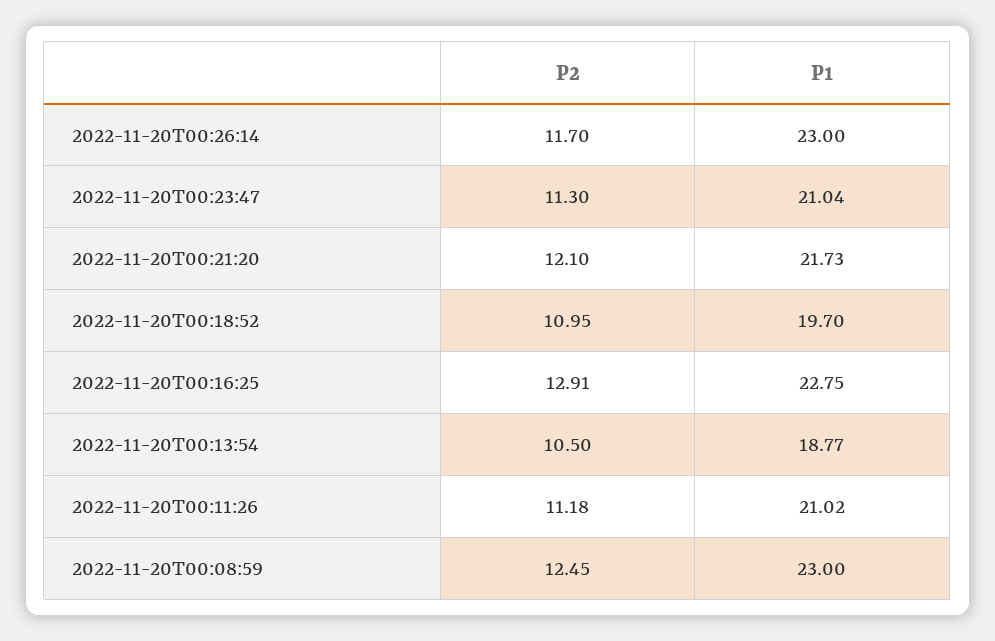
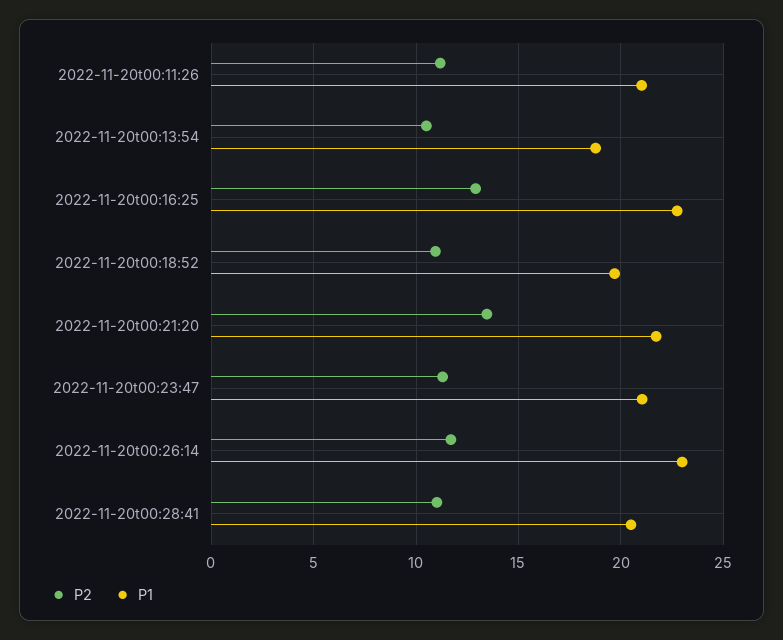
P2, 2022-11-20T00:21:20: 12.1 -> 13.5
P2, 2022-11-20T00:08:59: 12.45 -> none
P1, 2022-11-20T00:08:59: 23 -> none
P2, 2022-11-20t00:28:41: none -> 11
P1, 2022-11-20t00:28:41: none -> 20.5

